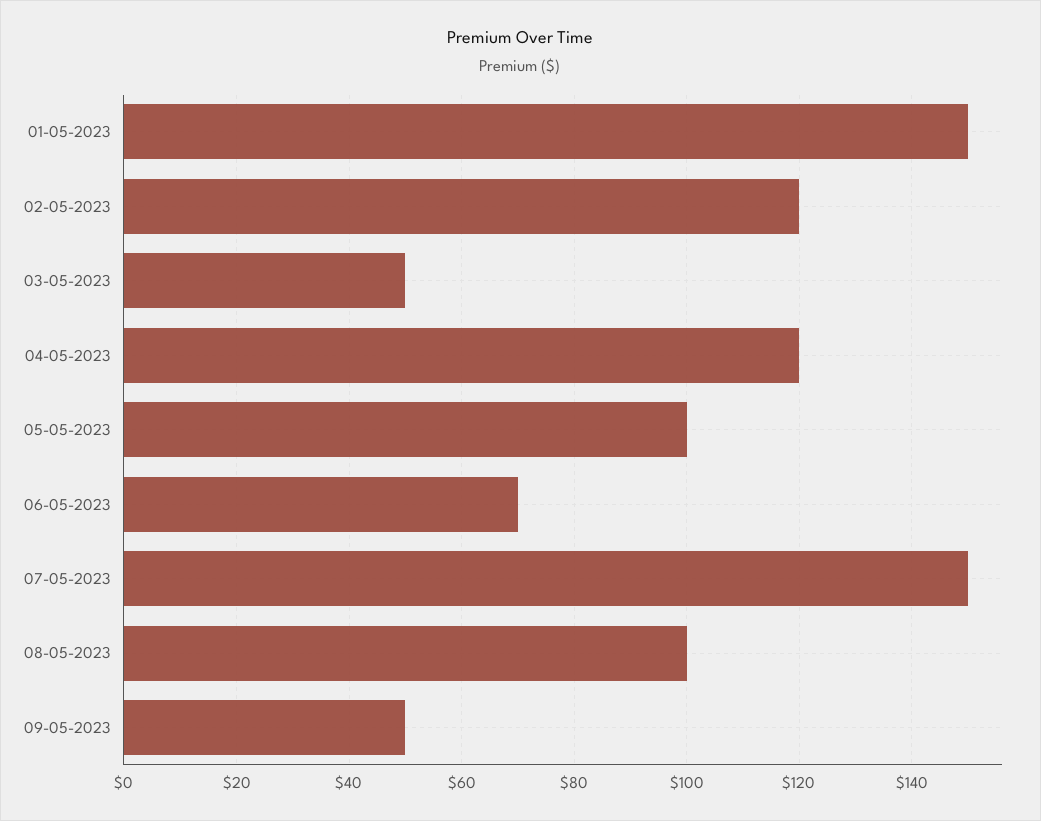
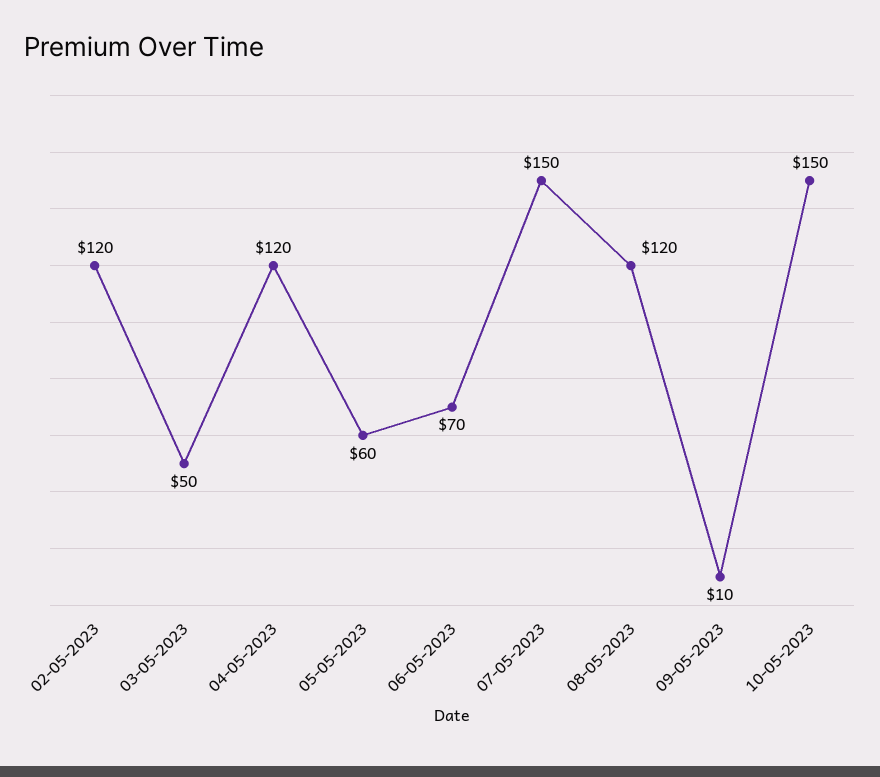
01-05-2023: 150 -> none
05-05-2023: 100 -> 60
08-05-2023: 100 -> 120
09-05-2023: 50 -> 10
10-05-2023: none -> 150

